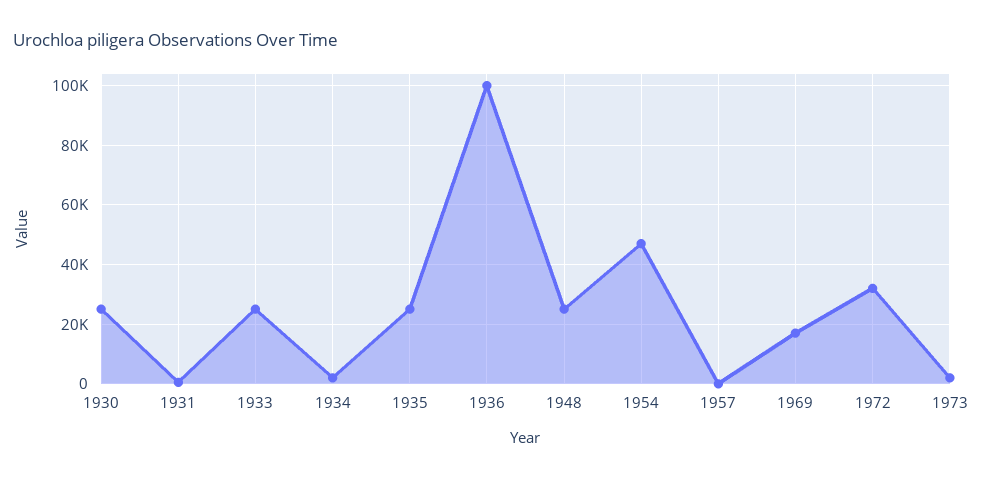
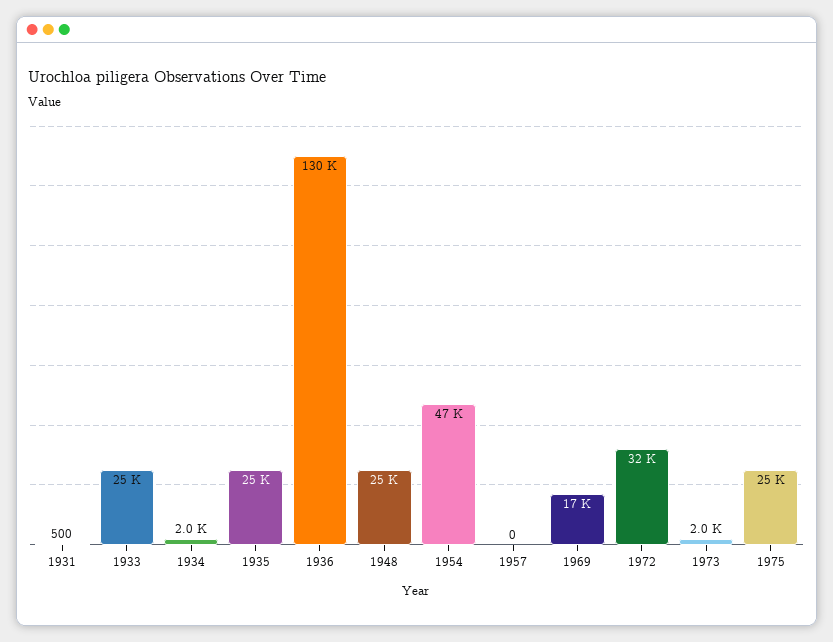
1930: 25000 -> none
1936: 100000 -> 130000
1975: none -> 25000

